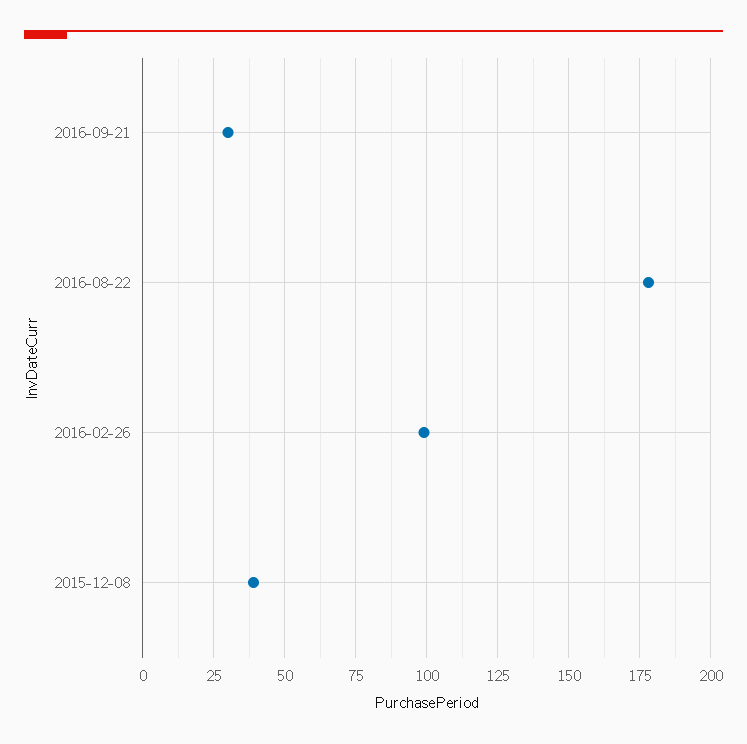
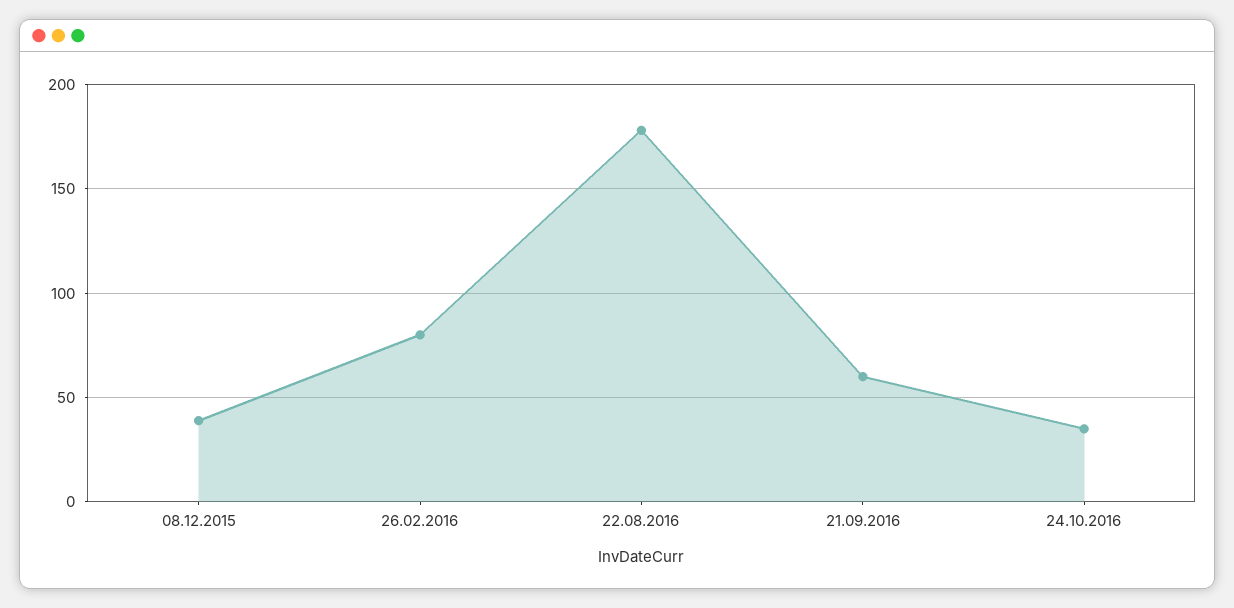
2016-09-21: 30 -> 60
2016-02-26: 100 -> 80
24.10.2016: none -> 35

